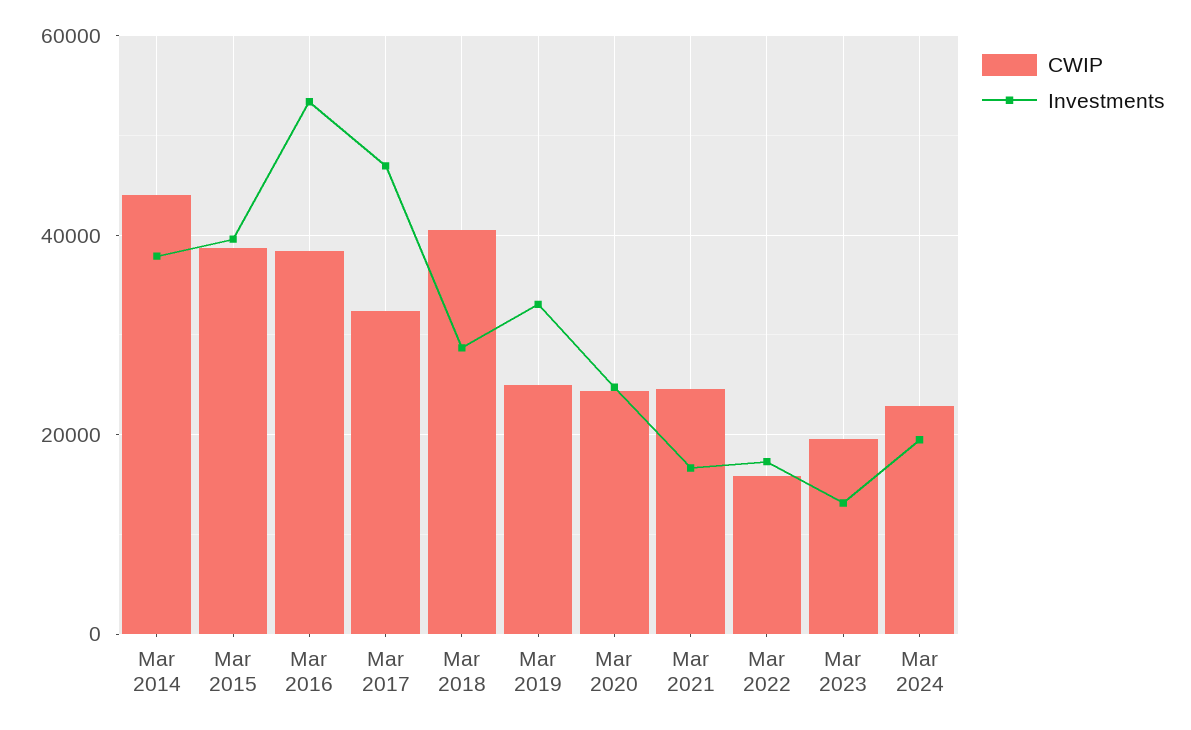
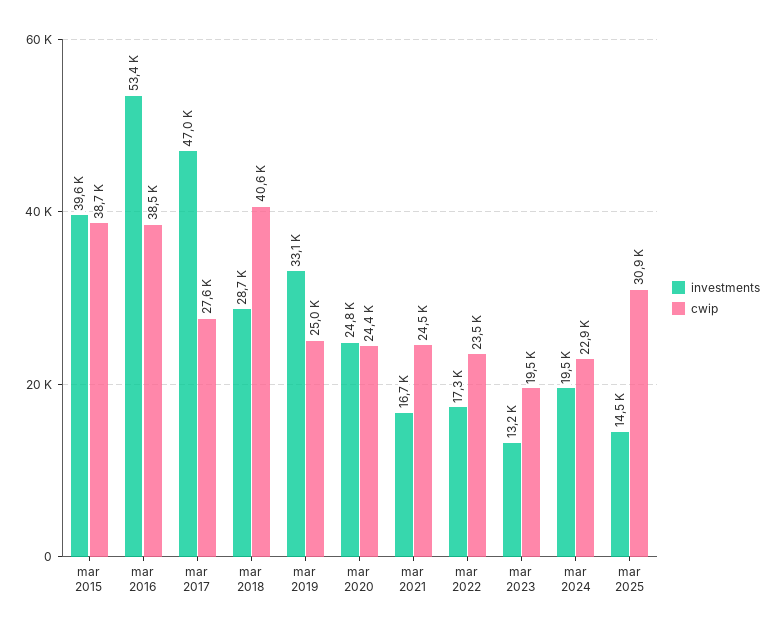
CWIP, Mar 2014: 44000 -> none
Investments, Mar 2014: 38000 -> none
CWIP, Mar 2017: 32000 -> 27600
CWIP, Mar 2022: 16000 -> 23500
Investments, mar 2025: none -> 14500
CWIP, mar 2025: none -> 30900

